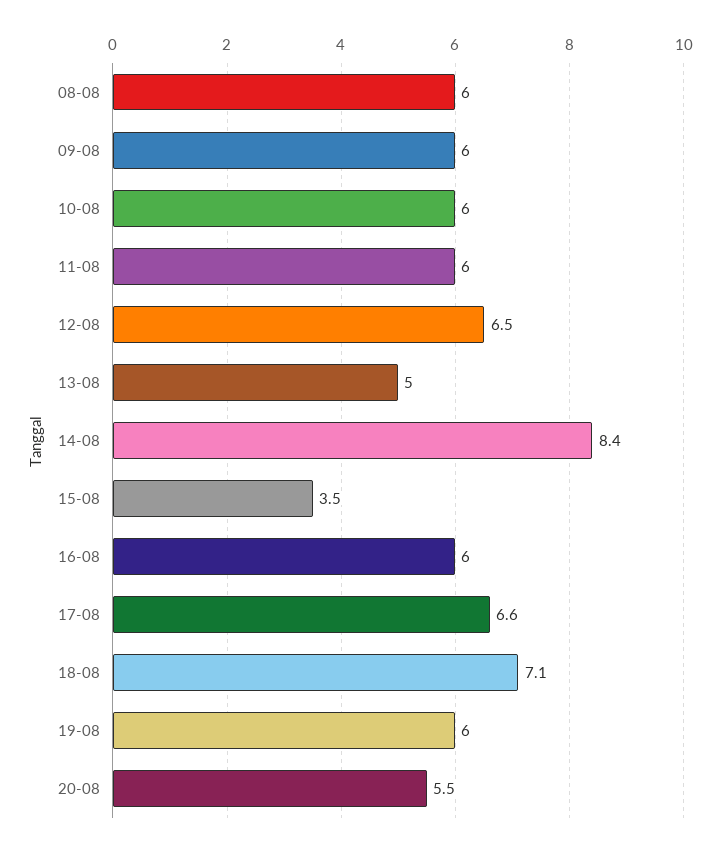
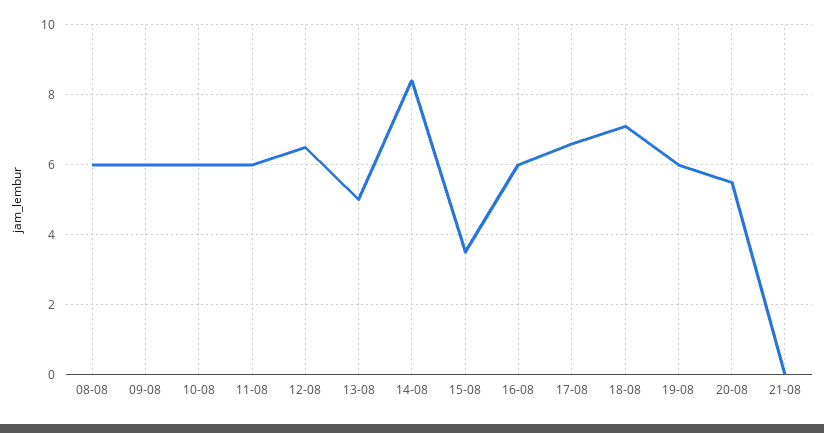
21-08: none -> 0

